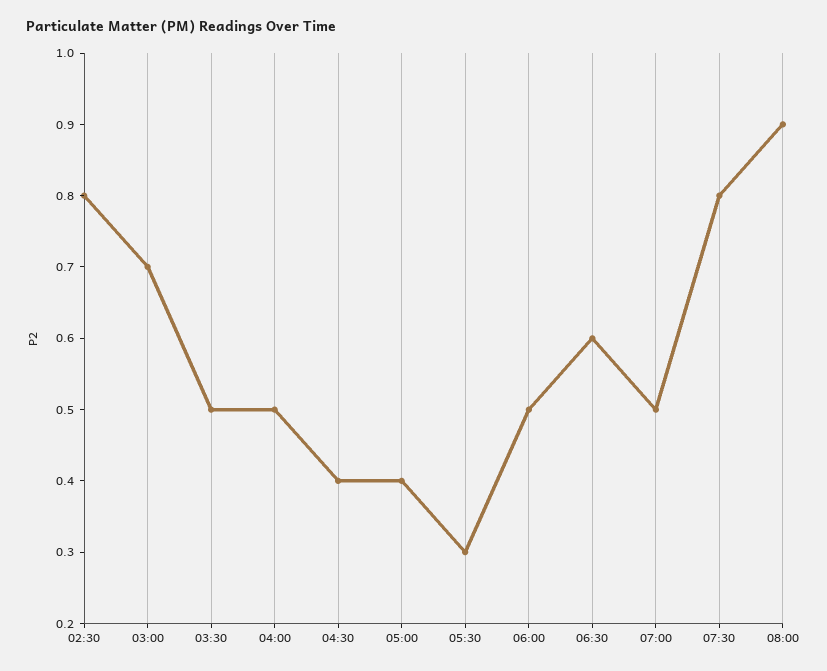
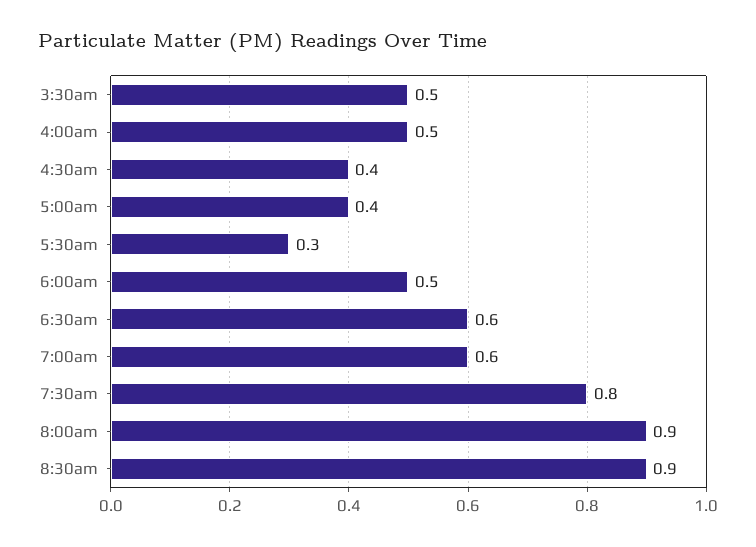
02:30: 0.8 -> none
03:00: 0.7 -> none
07:00: 0.5 -> 0.6
8:30am: none -> 0.9

